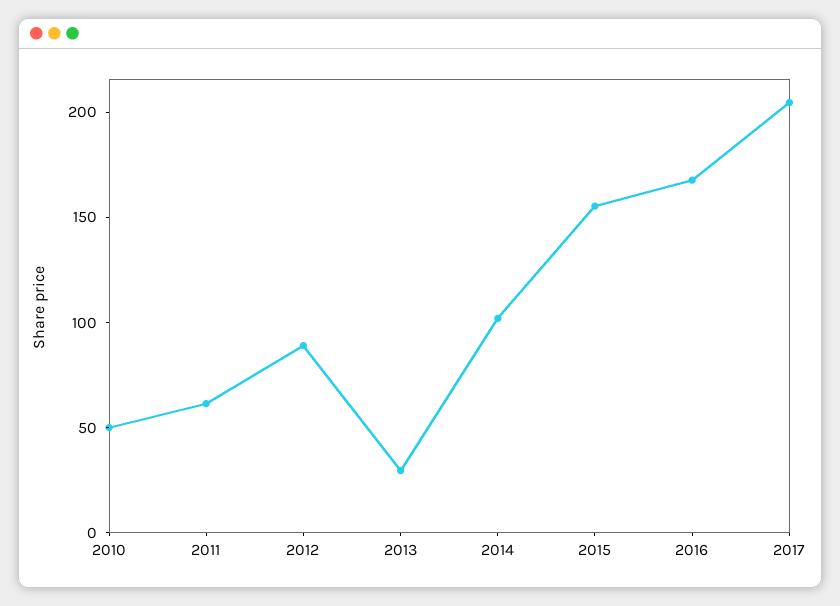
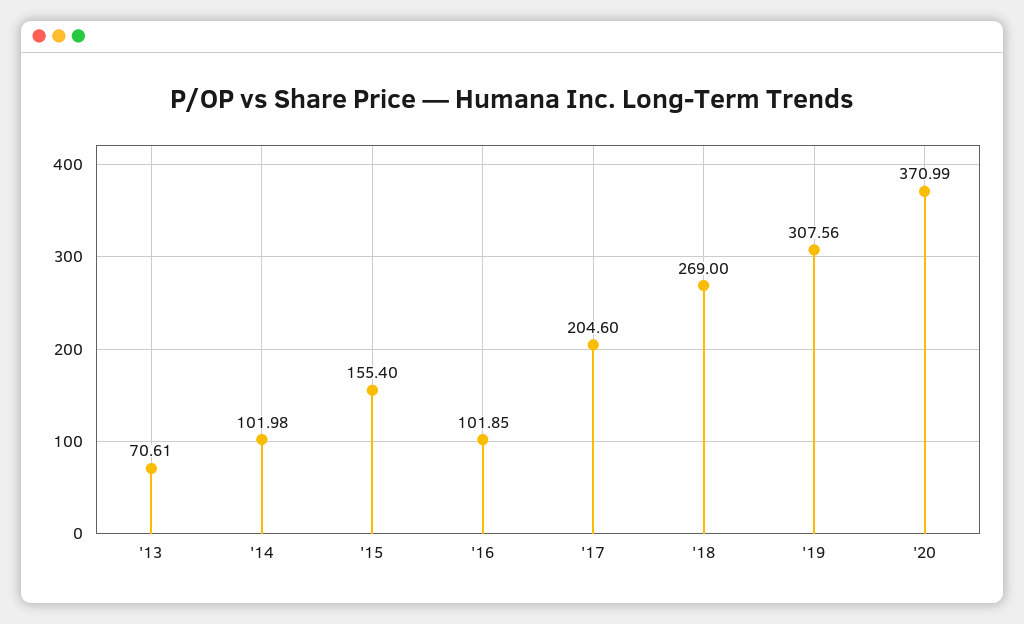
2010: 50 -> none
2011: 60 -> none
2012: 90 -> none
2013: 30 -> 70.61
2016: 170 -> 101.85
'18: none -> 269
'19: none -> 307.56
'20: none -> 370.99

